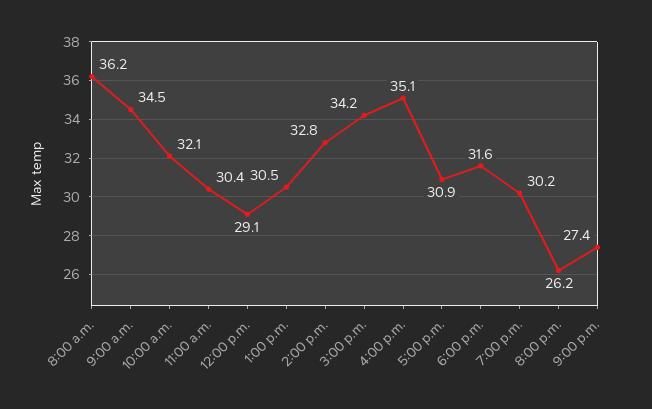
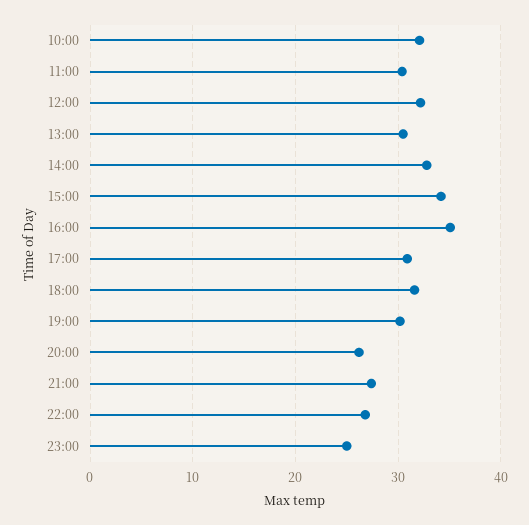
8:00 a.m.: 36.2 -> none
9:00 a.m.: 34.5 -> none
12:00 p.m.: 29.1 -> 32
22:00: none -> 27
23:00: none -> 25

